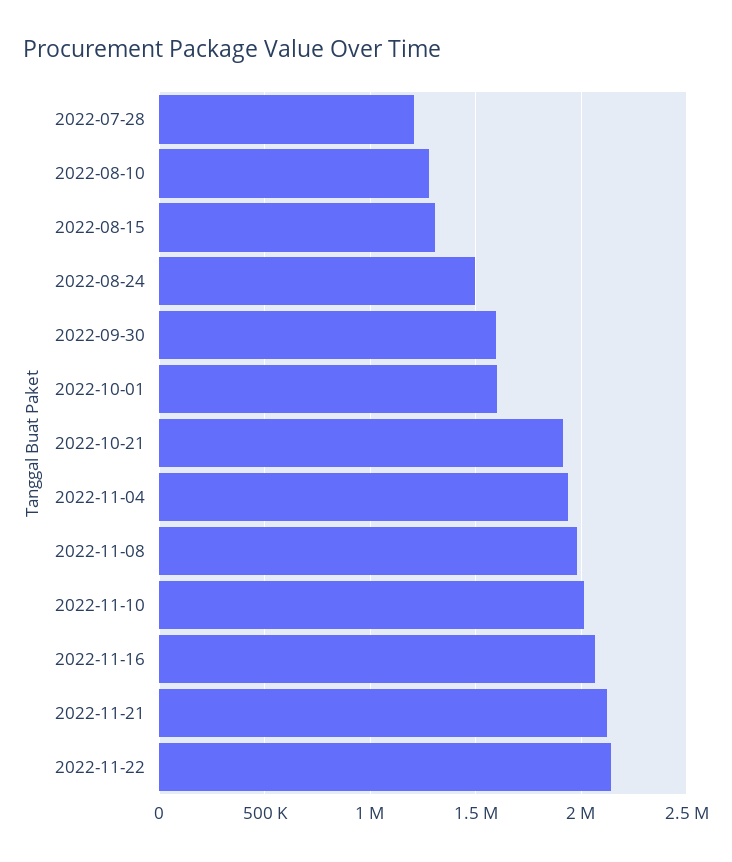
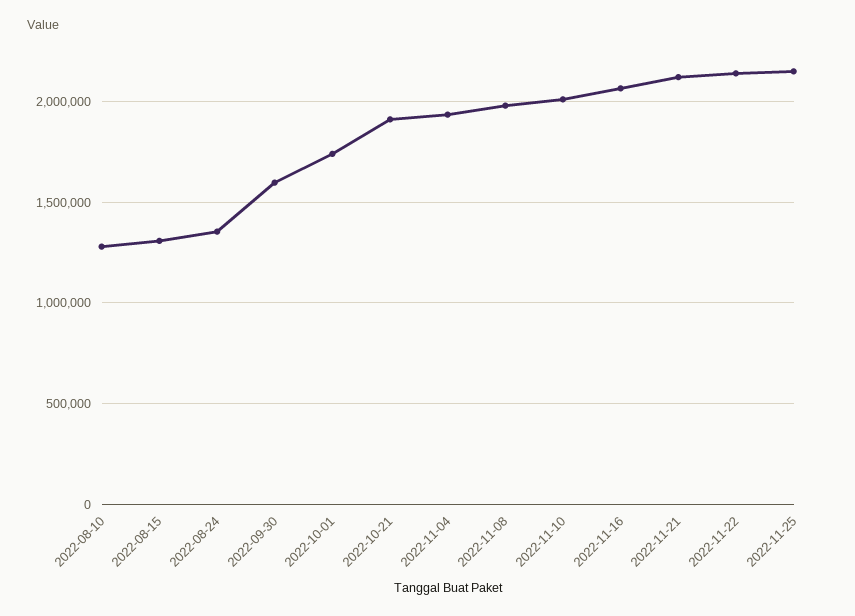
2022-07-28: 1200000 -> none
2022-08-24: 1500000 -> 1350000
2022-10-01: 1600000 -> 1750000
2022-11-25: none -> 2150000

